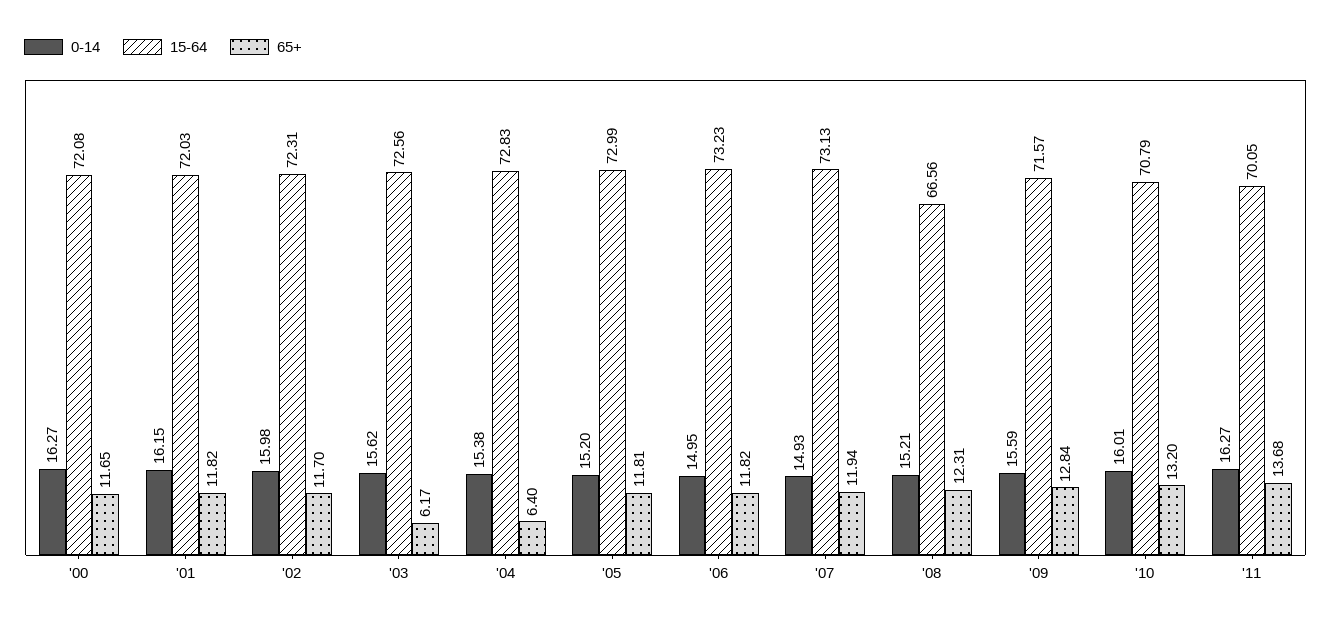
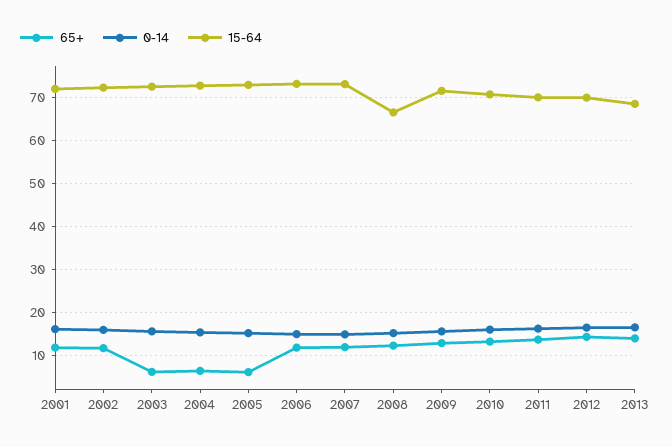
0-14, '00: 16.27 -> none
15-64, '00: 72.08 -> none
65+, '00: 11.65 -> none
65+, '05: 11.81 -> 6
65+, 2012: none -> 14
0-14, 2012: none -> 16
15-64, 2012: none -> 70
65+, 2013: none -> 14
0-14, 2013: none -> 16
15-64, 2013: none -> 68

